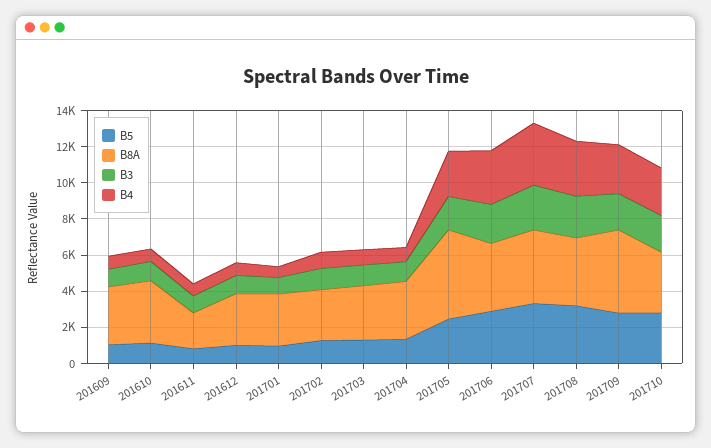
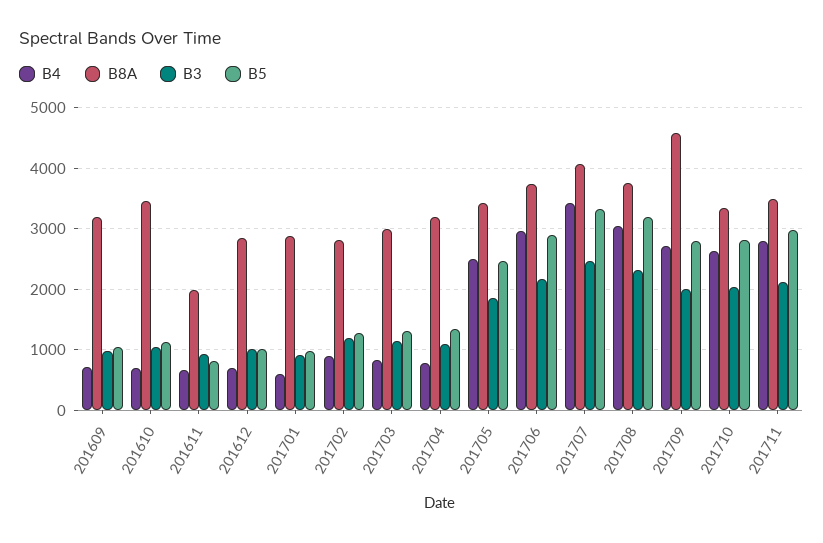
B8A, 201705: 5000 -> 3400
B4, 201711: none -> 2800
B8A, 201711: none -> 3500
B3, 201711: none -> 2100
B5, 201711: none -> 3000

